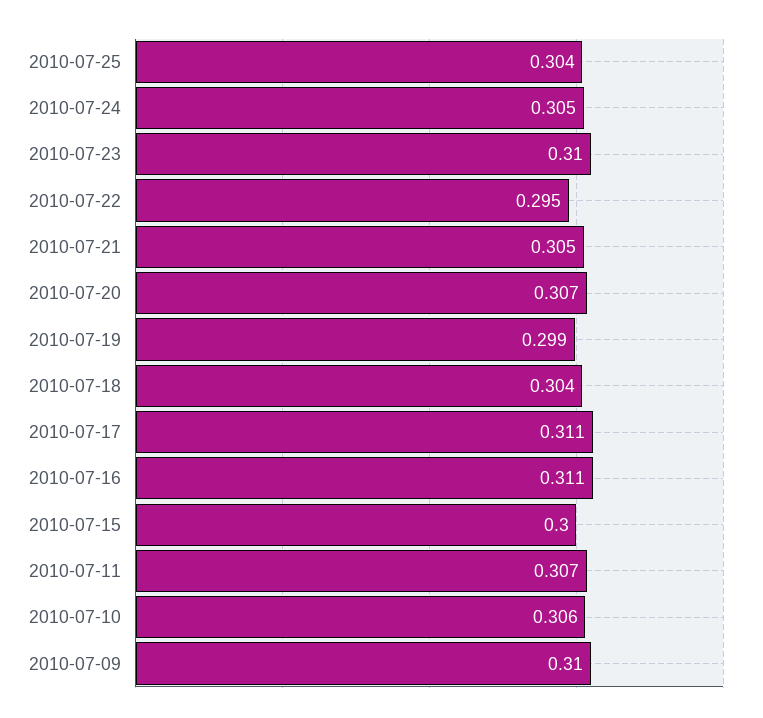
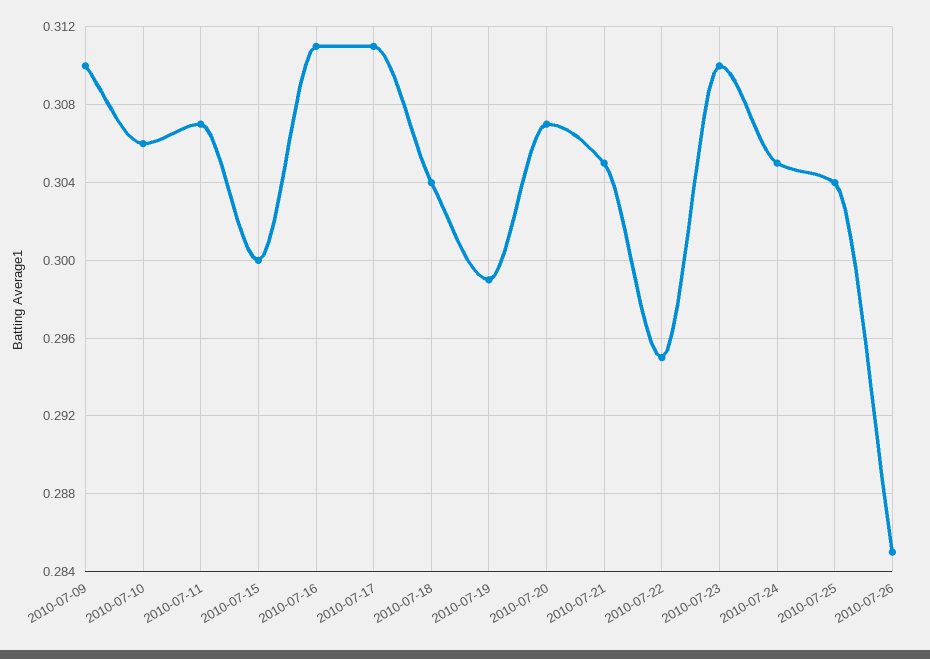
2010-07-26: none -> 0.285

